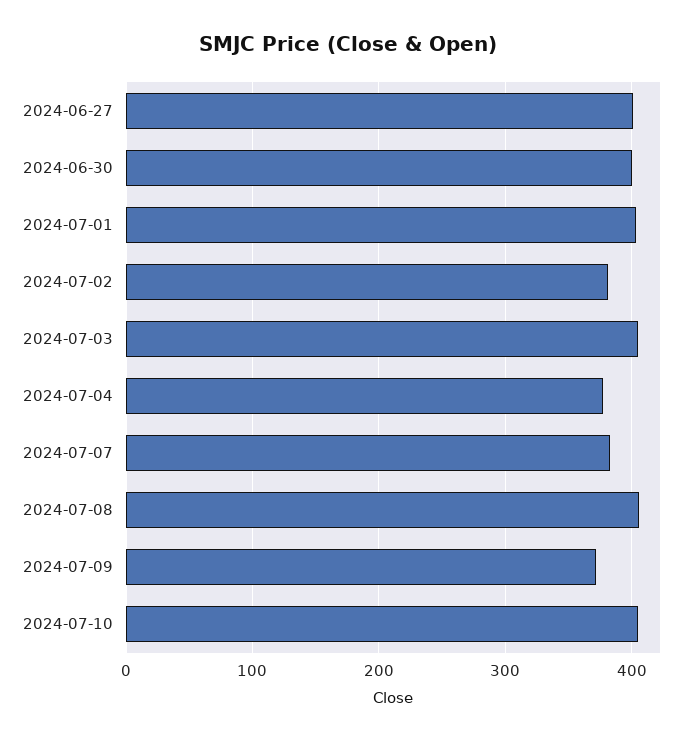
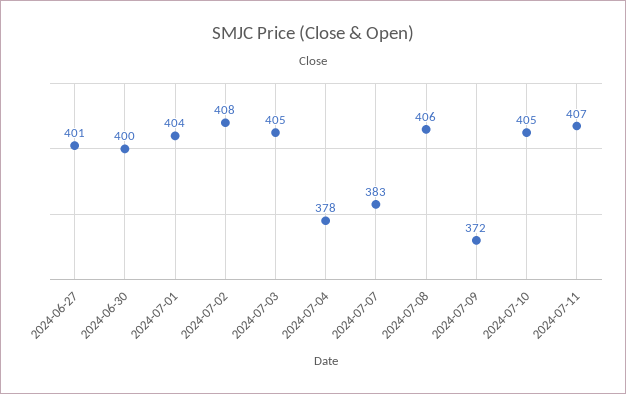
2024-07-02: 380 -> 408
2024-07-11: none -> 407

